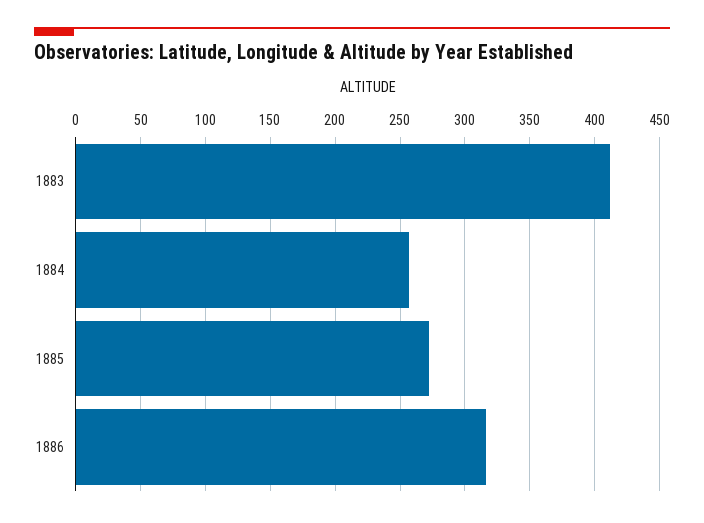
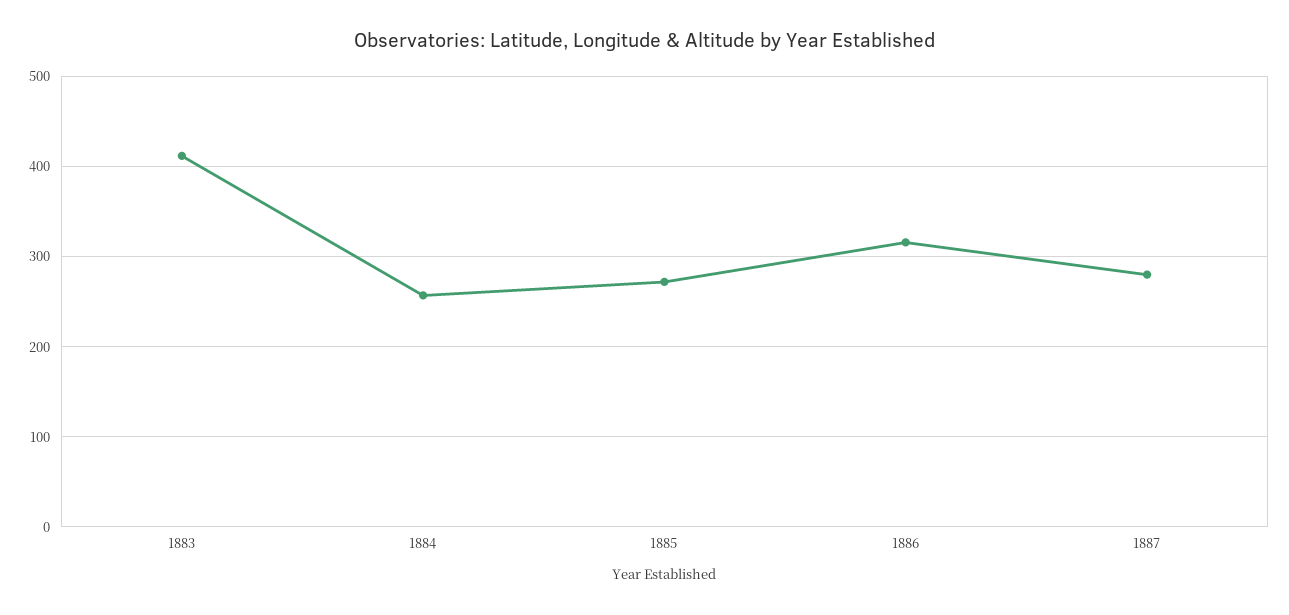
1887: none -> 280

